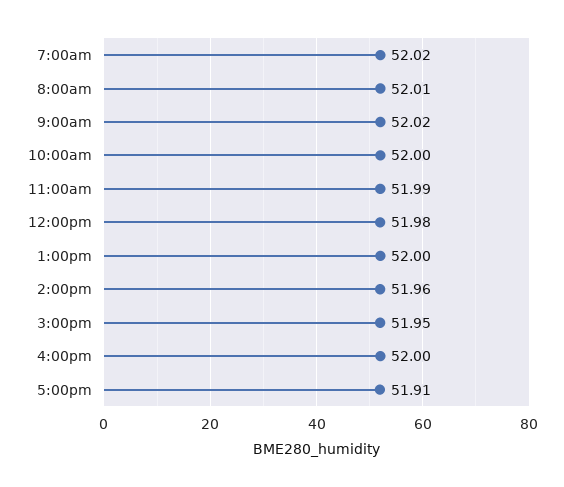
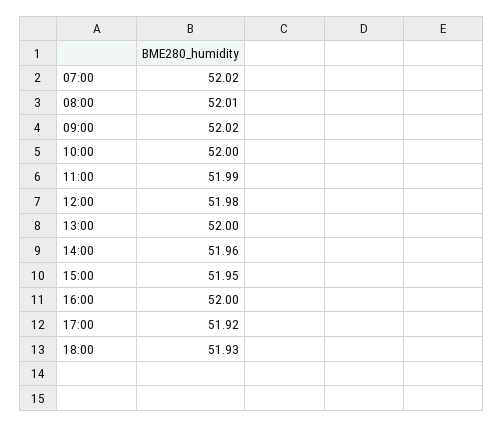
5:00pm: 51.91 -> 51.92
18:00: none -> 51.93

